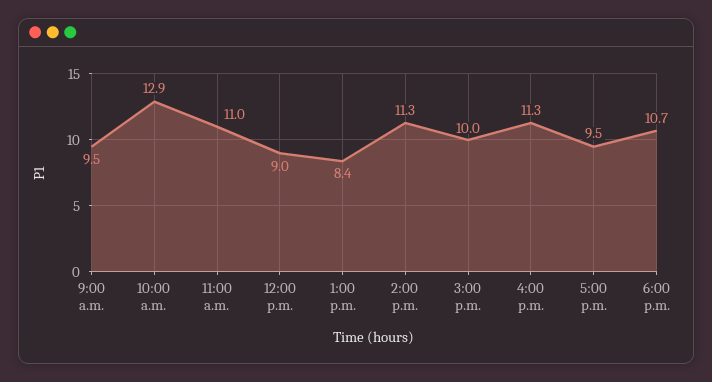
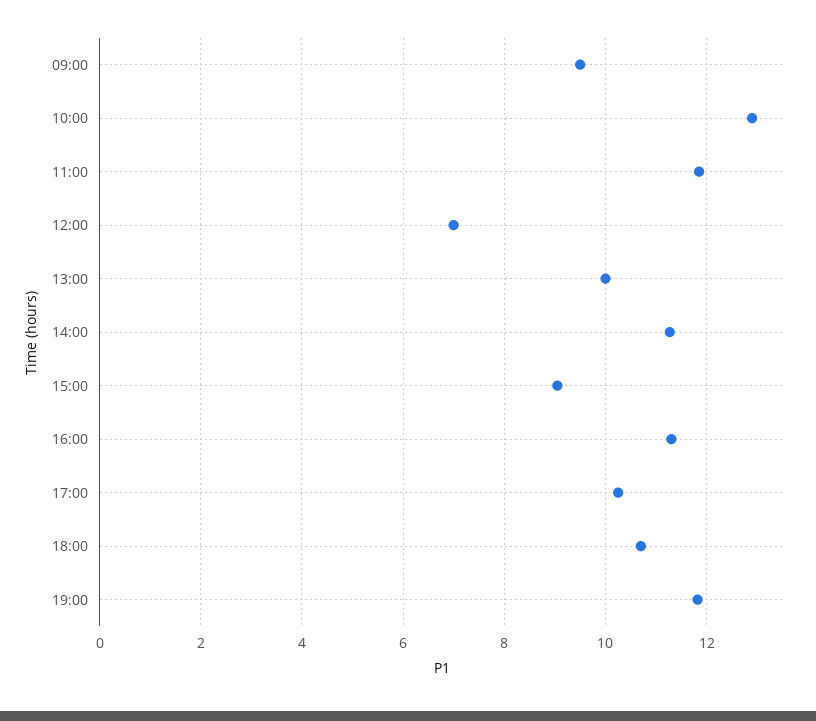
11:00 a.m.: 11 -> 11.8
12:00 p.m.: 9 -> 7
1:00 p.m.: 8.4 -> 10
3:00 p.m.: 10 -> 9
5:00 p.m.: 9.5 -> 10.2
19:00: none -> 11.8

